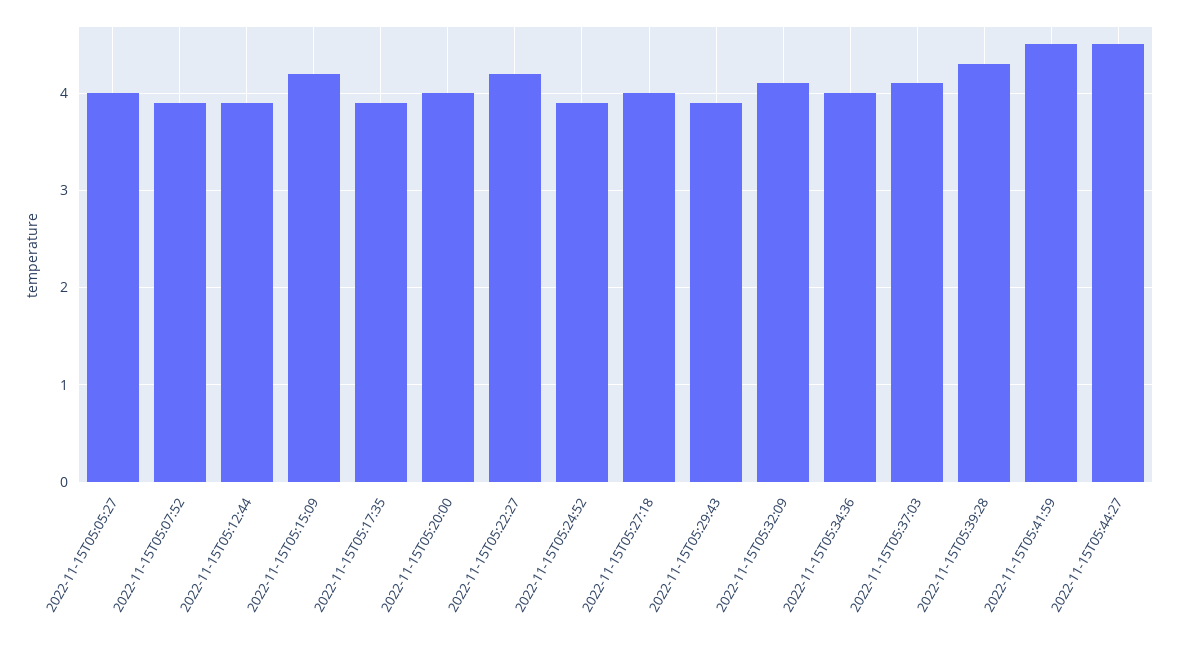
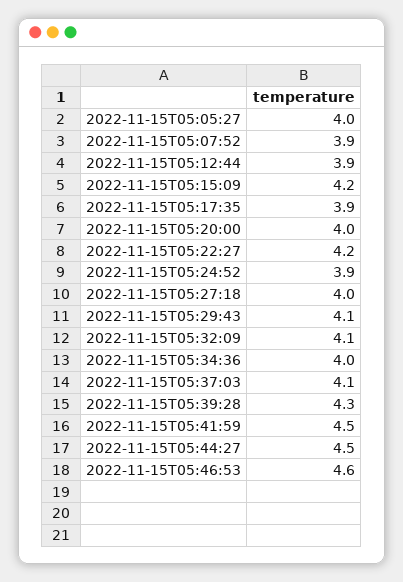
2022-11-15T05:29:43: 3.9 -> 4.1
2022-11-15T05:46:53: none -> 4.6

